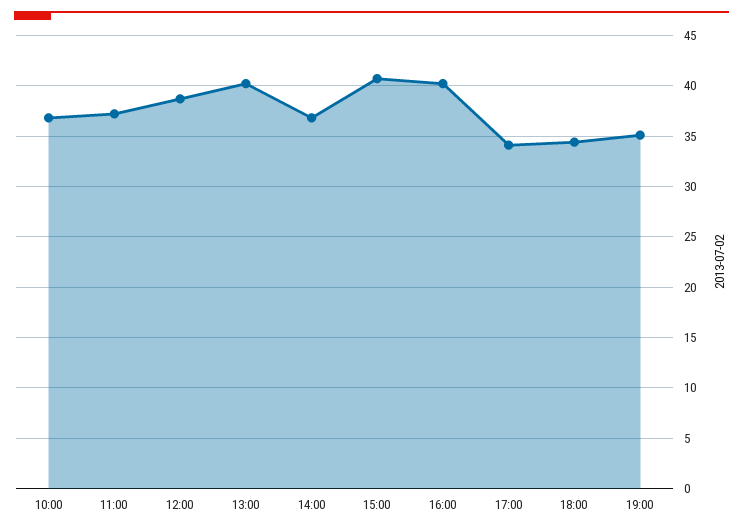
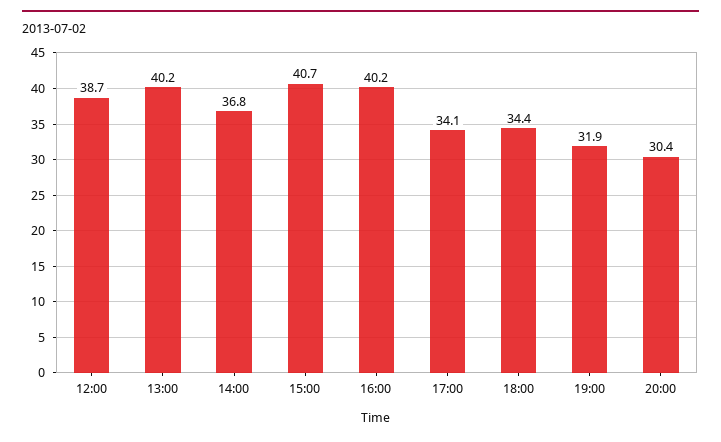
10:00: 37 -> none
11:00: 37 -> none
19:00: 35 -> 31.9
20:00: none -> 30.4

